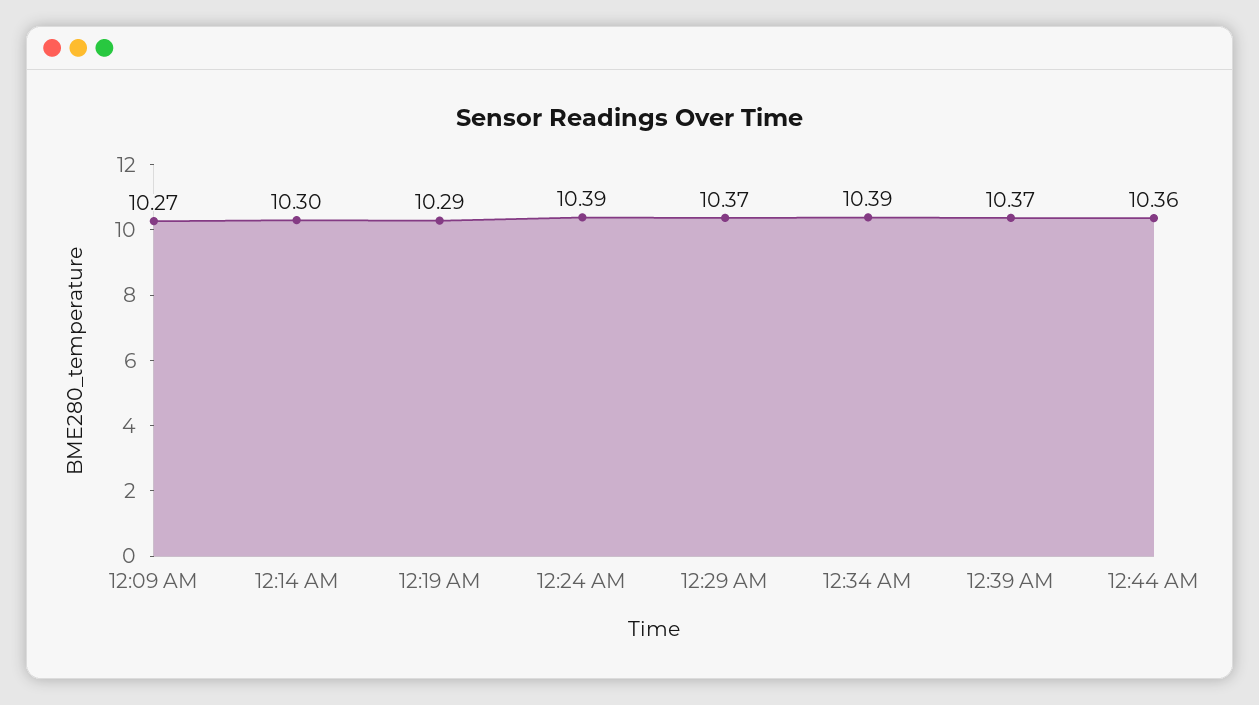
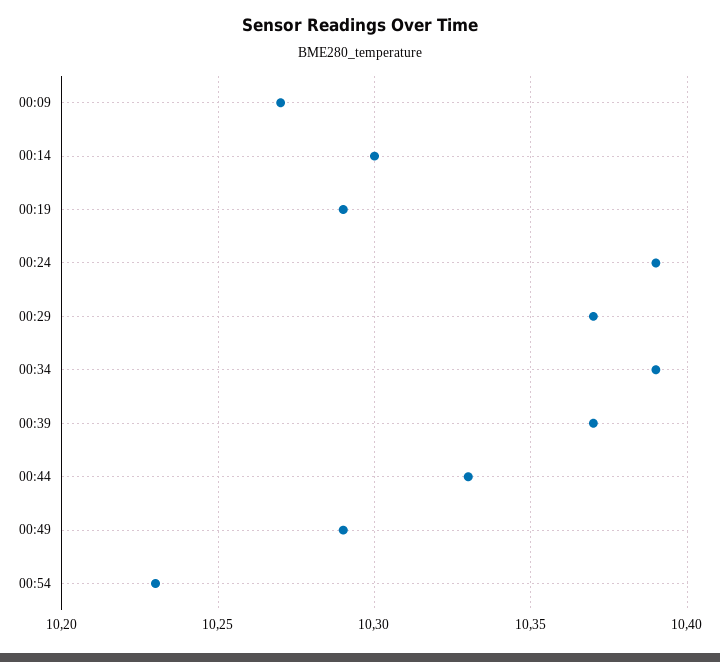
12:44 AM: 10.36 -> 10.33
00:49: none -> 10.29
00:54: none -> 10.23

